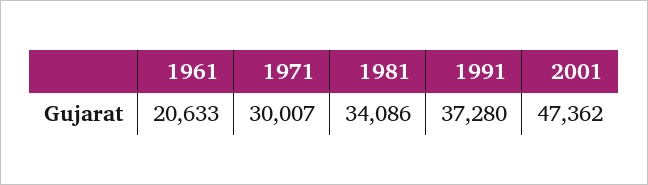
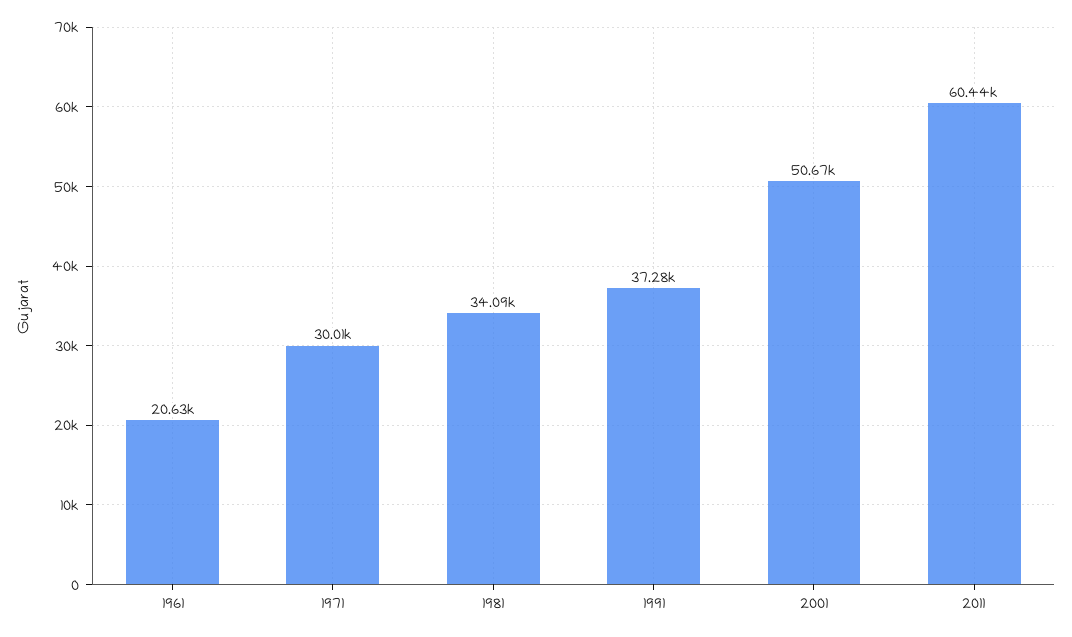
2001: 47362 -> 50670
2011: none -> 60440

